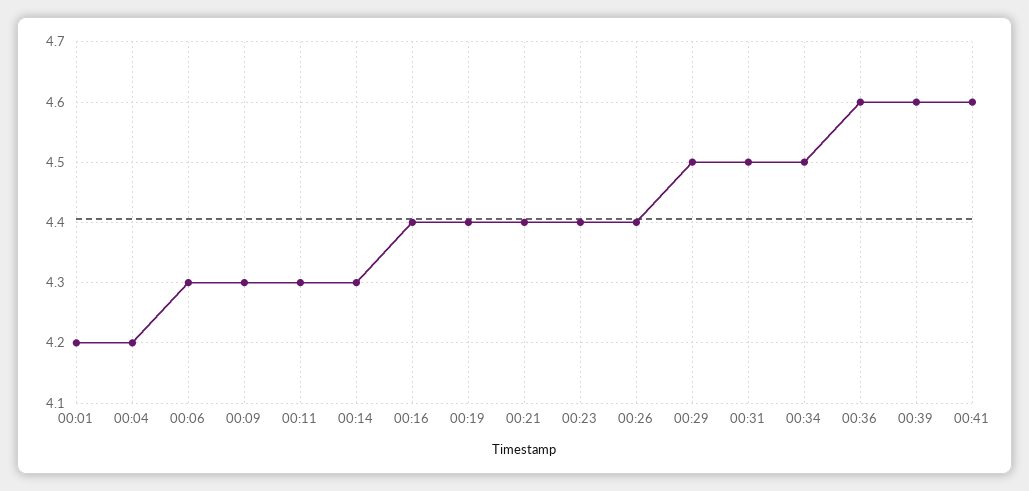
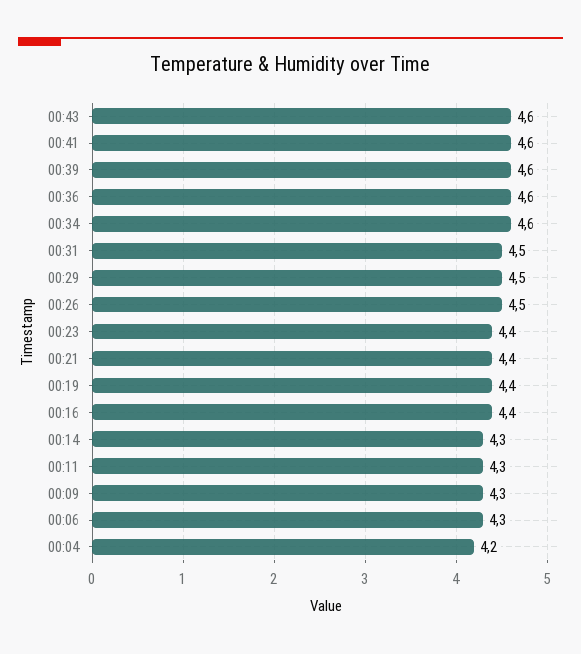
00:01: 4.2 -> none
00:26: 4.4 -> 4.5
00:34: 4.5 -> 4.6
00:43: none -> 4.6

